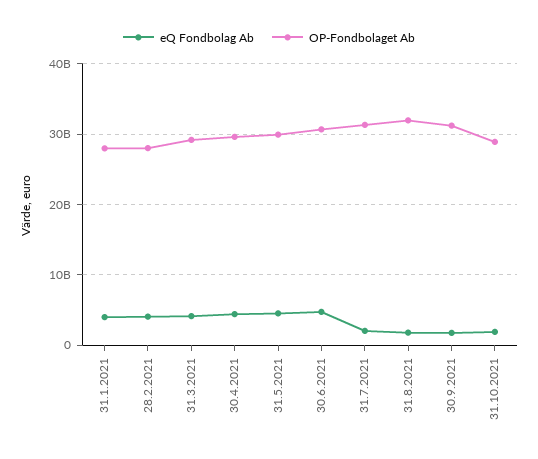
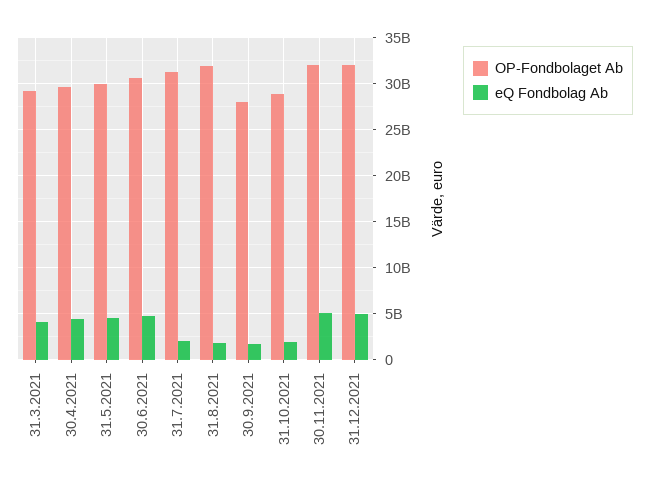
eQ Fondbolag Ab, 31.1.2021: 4000000000 -> none
OP-Fondbolaget Ab, 31.1.2021: 28000000000 -> none
eQ Fondbolag Ab, 28.2.2021: 4000000000 -> none
OP-Fondbolaget Ab, 28.2.2021: 28000000000 -> none
OP-Fondbolaget Ab, 30.9.2021: 31000000000 -> 28000000000
OP-Fondbolaget Ab, 30.11.2021: none -> 32000000000
eQ Fondbolag Ab, 30.11.2021: none -> 5000000000
OP-Fondbolaget Ab, 31.12.2021: none -> 32000000000
eQ Fondbolag Ab, 31.12.2021: none -> 5000000000

